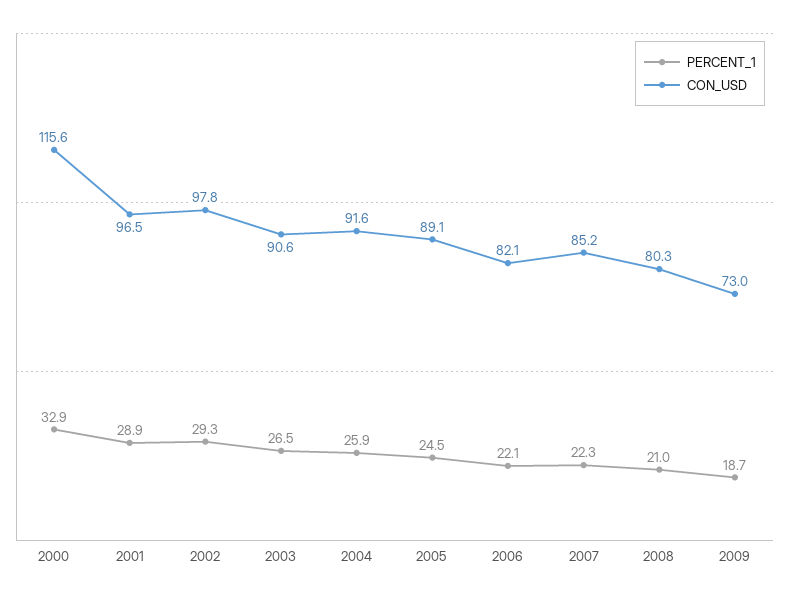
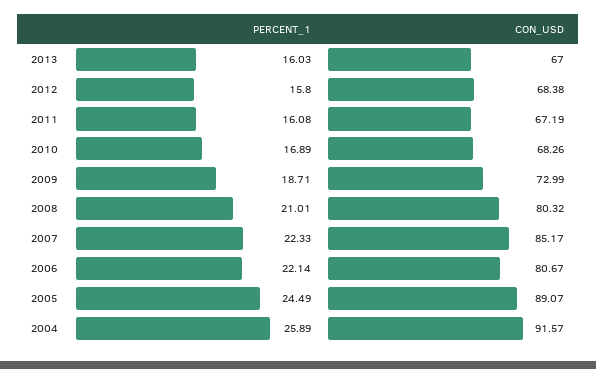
PERCENT_1, 2000: 32.9 -> none
CON_USD, 2000: 115.6 -> none
PERCENT_1, 2001: 28.9 -> none
CON_USD, 2001: 96.5 -> none
PERCENT_1, 2002: 29.3 -> none
CON_USD, 2002: 97.8 -> none
PERCENT_1, 2003: 26.5 -> none
CON_USD, 2003: 90.6 -> none
CON_USD, 2006: 82.1 -> 80.67
PERCENT_1, 2013: none -> 16.03
CON_USD, 2013: none -> 67
PERCENT_1, 2012: none -> 15.8
CON_USD, 2012: none -> 68.38
PERCENT_1, 2011: none -> 16.08
CON_USD, 2011: none -> 67.19
PERCENT_1, 2010: none -> 16.89
CON_USD, 2010: none -> 68.26

